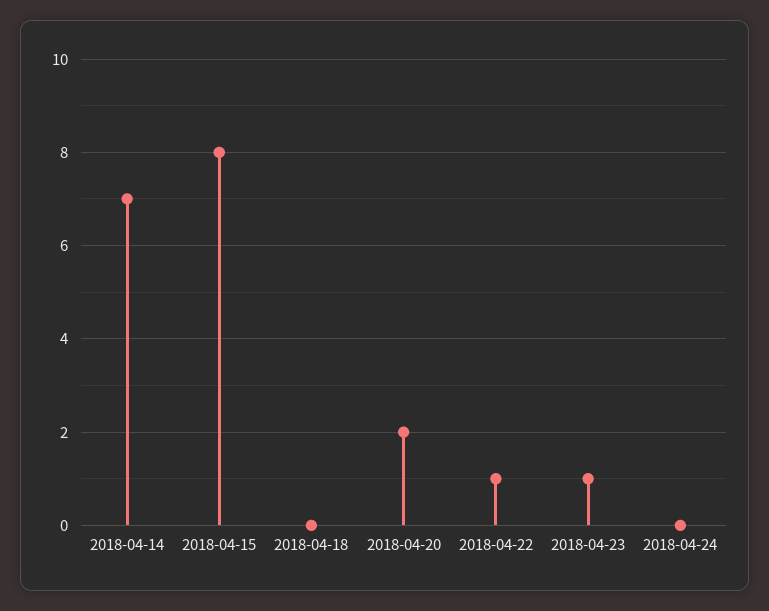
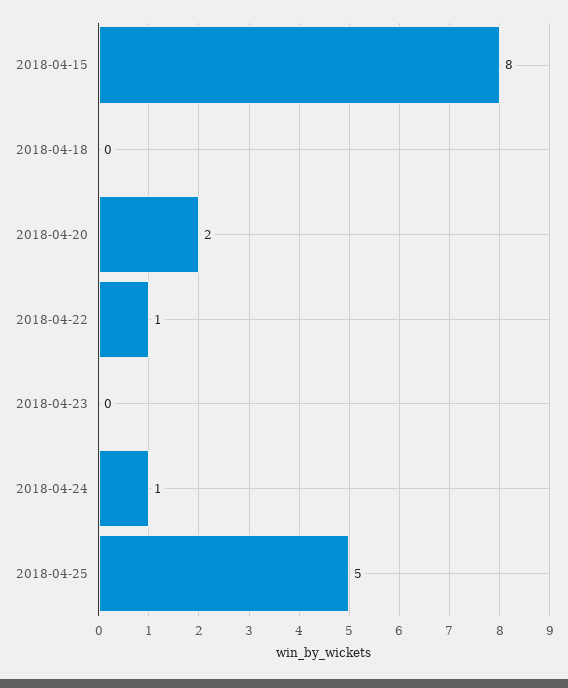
2018-04-14: 7 -> none
2018-04-23: 1 -> 0
2018-04-24: 0 -> 1
2018-04-25: none -> 5

